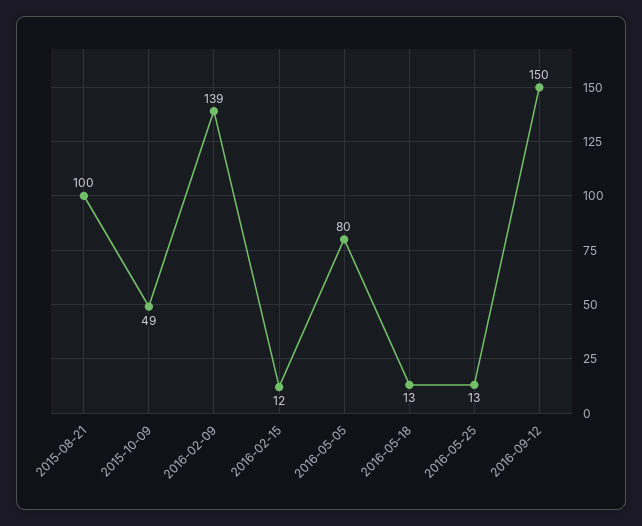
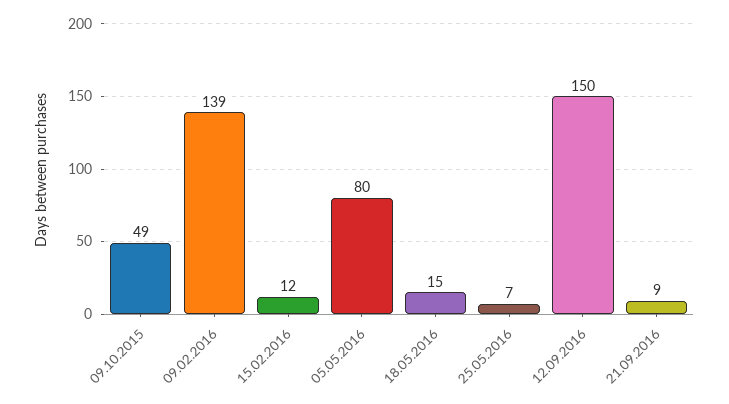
2015-08-21: 100 -> none
2016-05-18: 13 -> 15
2016-05-25: 13 -> 7
21.09.2016: none -> 9

